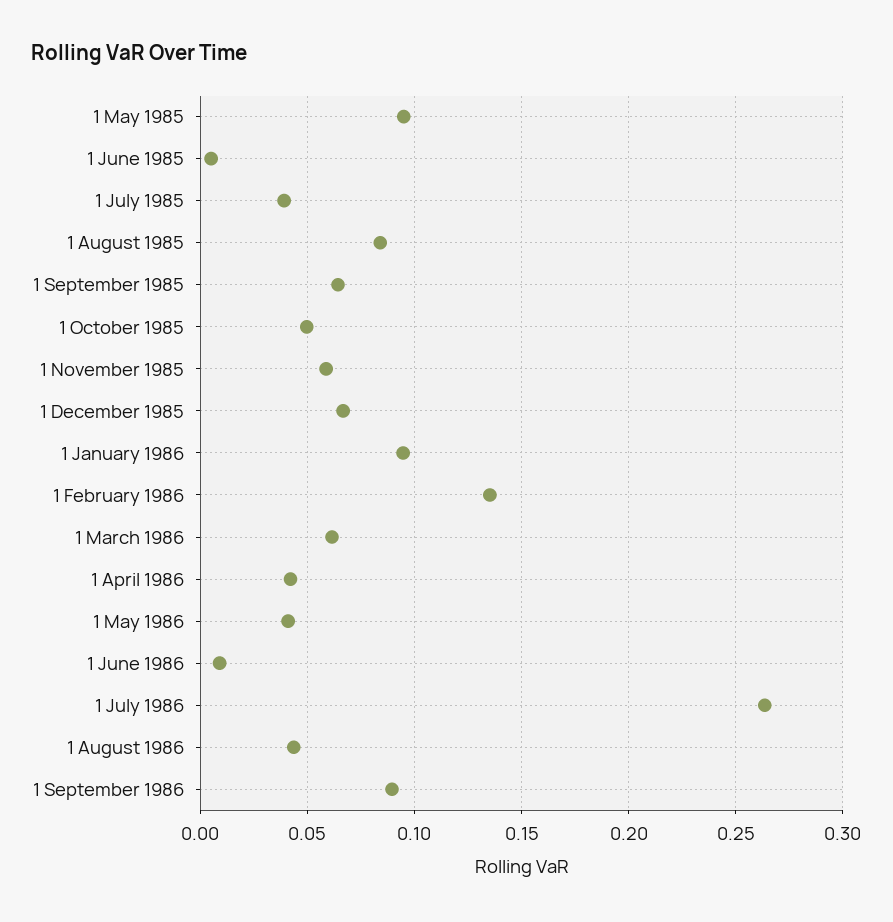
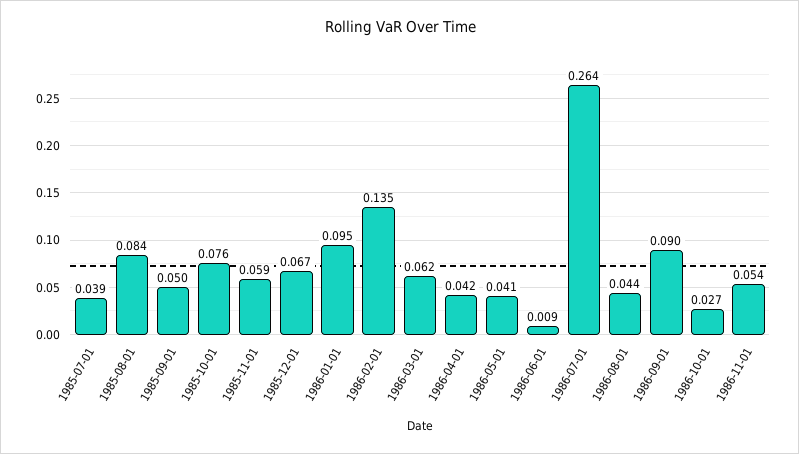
1 May 1985: 0.095 -> none
1 June 1985: 0.005 -> none
1 September 1985: 0.065 -> 0.05
1 October 1985: 0.05 -> 0.076
1986-10-01: none -> 0.027
1986-11-01: none -> 0.054

